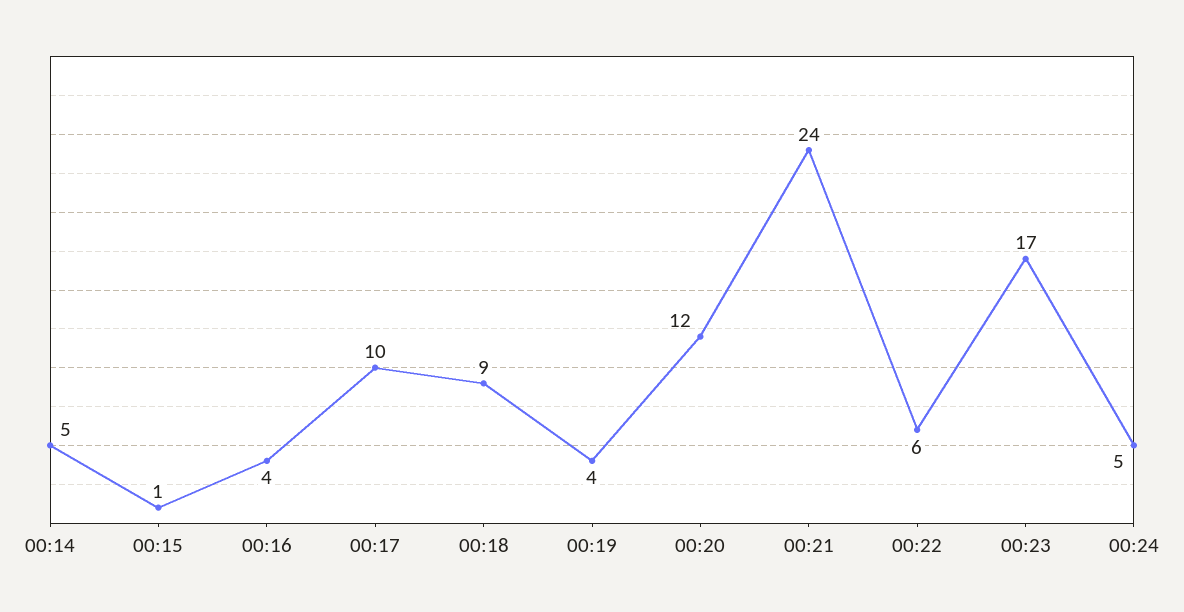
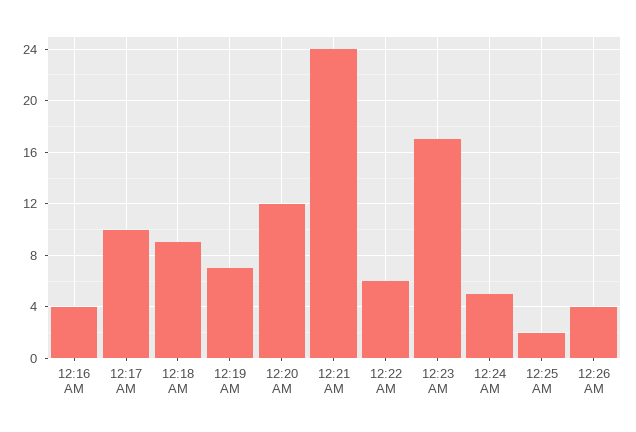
00:14: 5 -> none
00:15: 1 -> none
00:19: 4 -> 7
12:25 AM: none -> 2
12:26 AM: none -> 4

